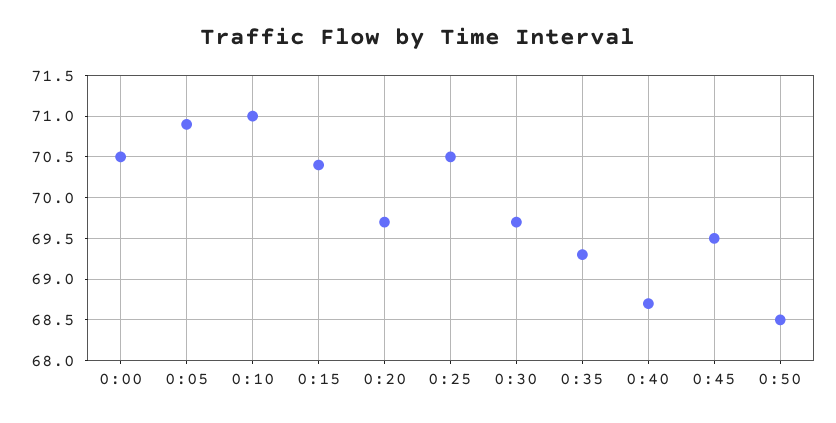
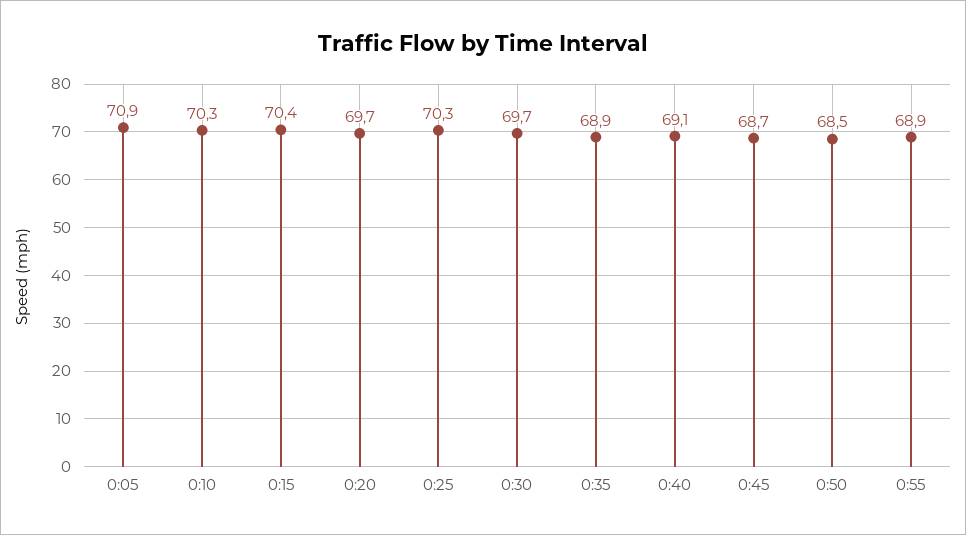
0:00: 70.5 -> none
0:10: 71 -> 70.3
0:25: 70.5 -> 70.3
0:35: 69.3 -> 68.9
0:40: 68.7 -> 69.1
0:45: 69.5 -> 68.7
0:55: none -> 68.9

